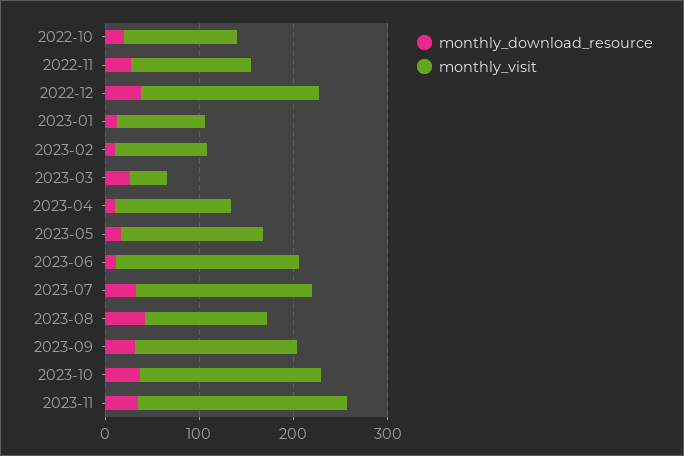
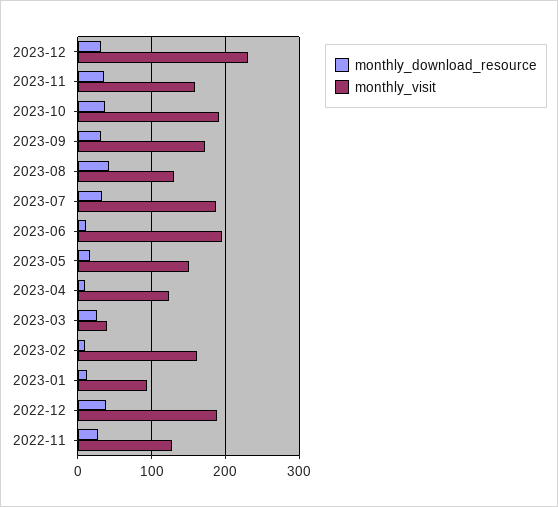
monthly_download_resource, 2022-10: 20 -> none
monthly_visit, 2022-10: 120 -> none
monthly_visit, 2023-02: 100 -> 160
monthly_visit, 2023-11: 220 -> 160
monthly_download_resource, 2023-12: none -> 30
monthly_visit, 2023-12: none -> 230

